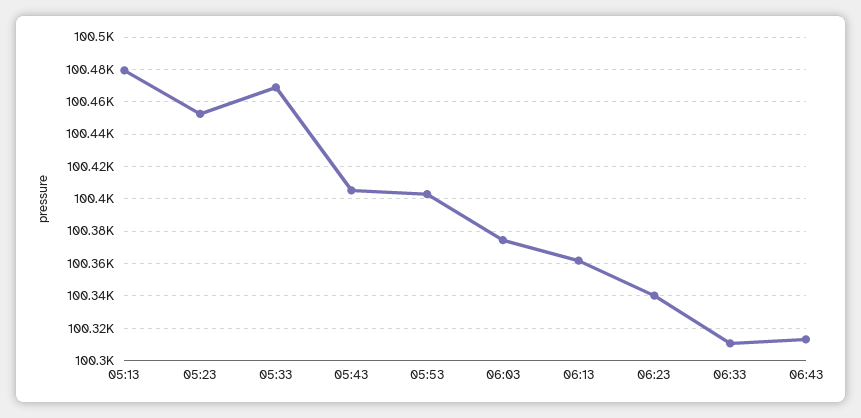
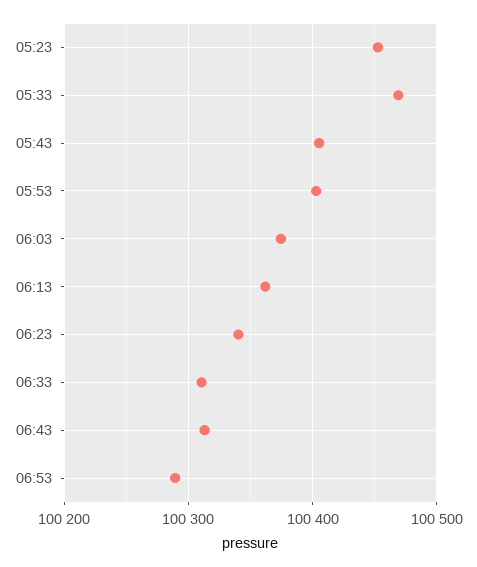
05:13: 100480 -> none
06:53: none -> 100290

